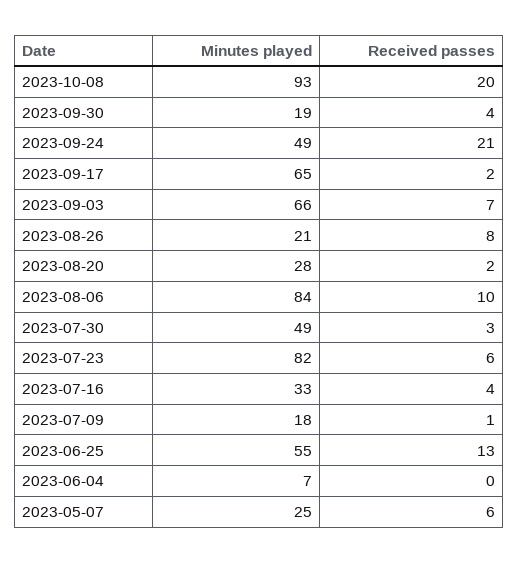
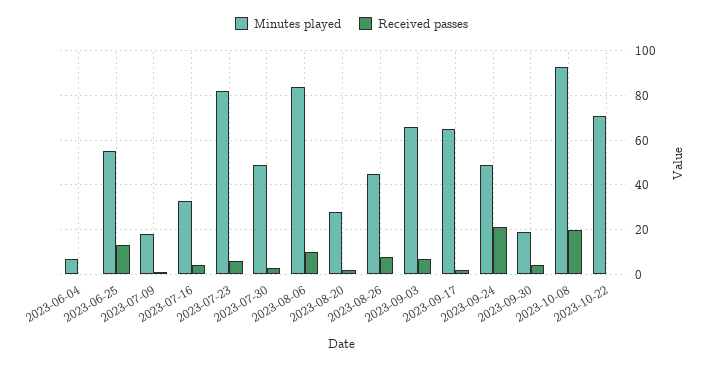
Minutes played, 2023-08-26: 21 -> 45
Minutes played, 2023-05-07: 25 -> none
Received passes, 2023-05-07: 6 -> none
Minutes played, 2023-10-22: none -> 70
Received passes, 2023-10-22: none -> 0

